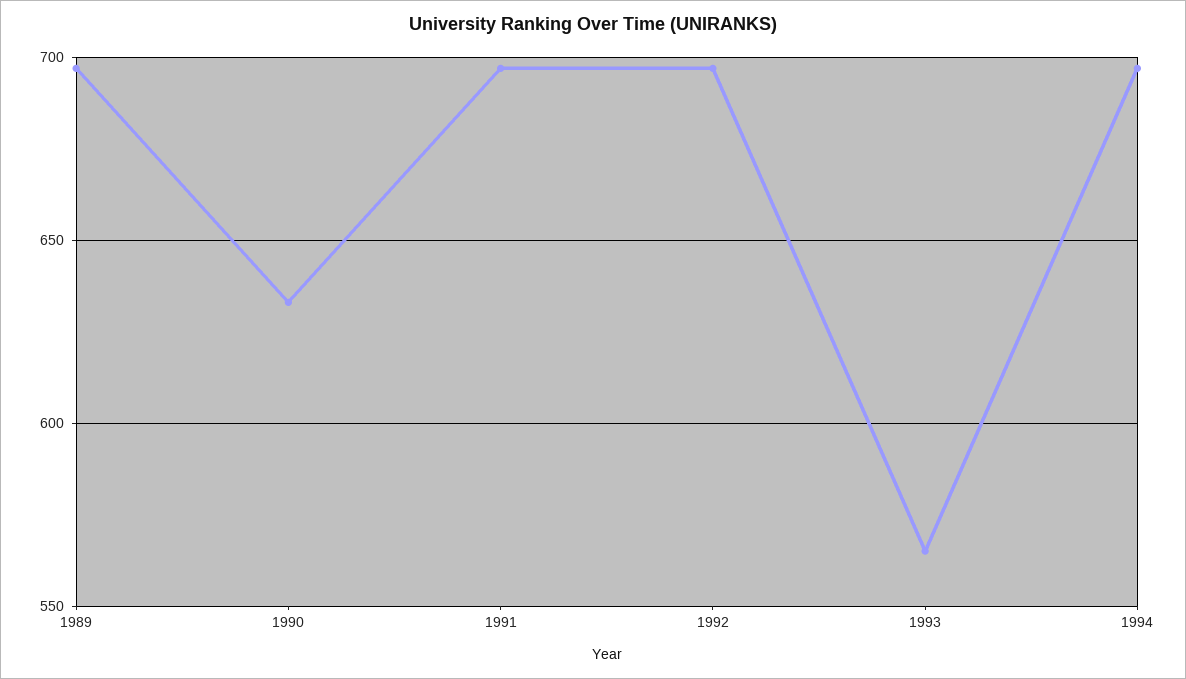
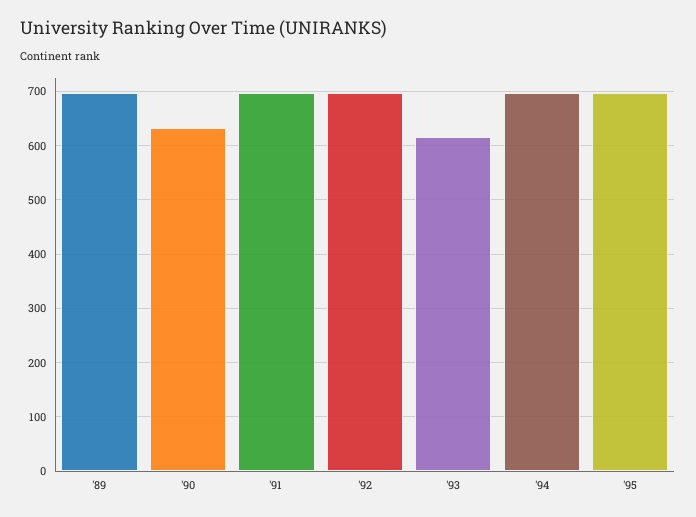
1993: 565 -> 620
'95: none -> 700

